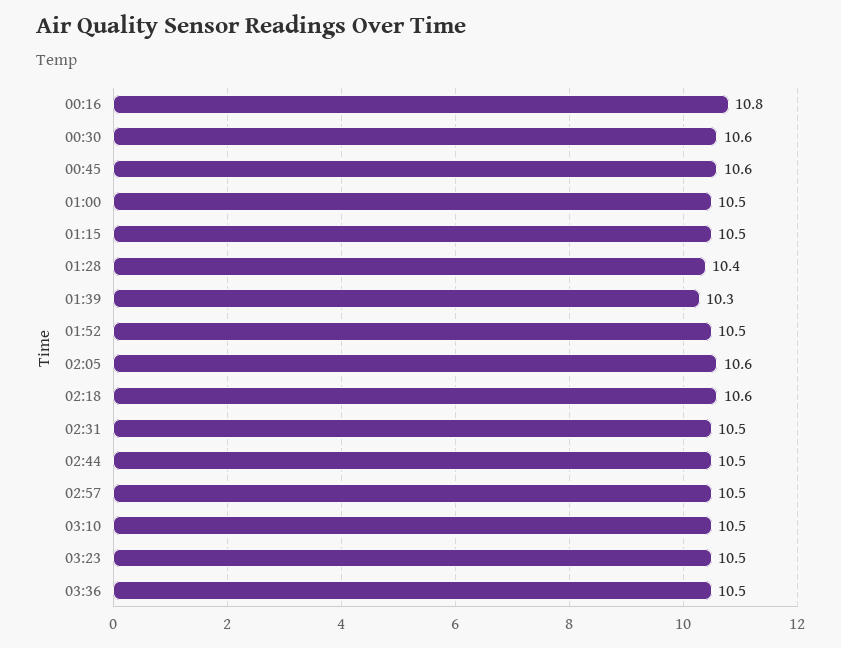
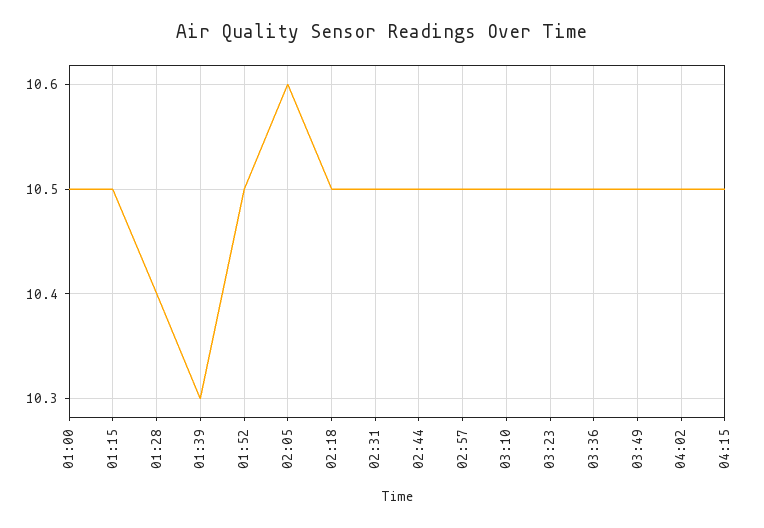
00:16: 10.8 -> none
00:30: 10.6 -> none
00:45: 10.6 -> none
02:18: 10.6 -> 10.5
03:49: none -> 10.5
04:02: none -> 10.5
04:15: none -> 10.5

